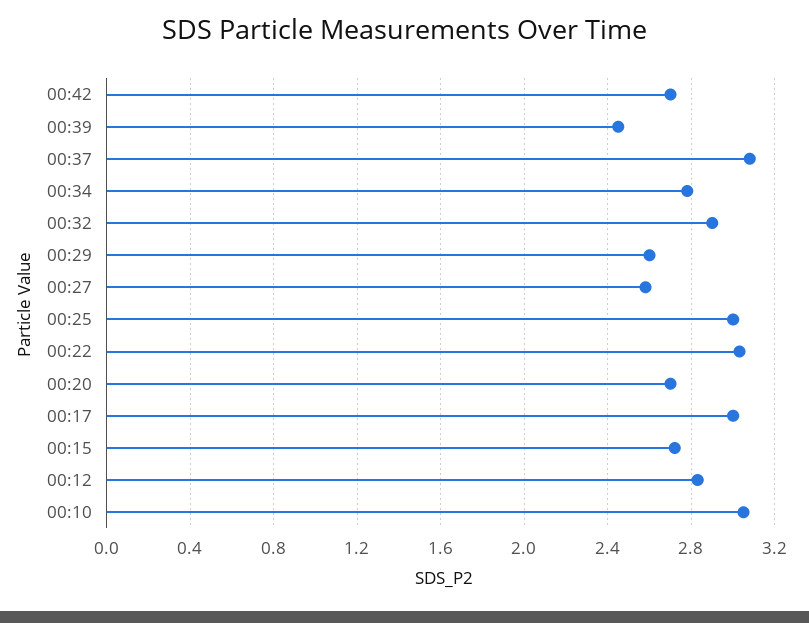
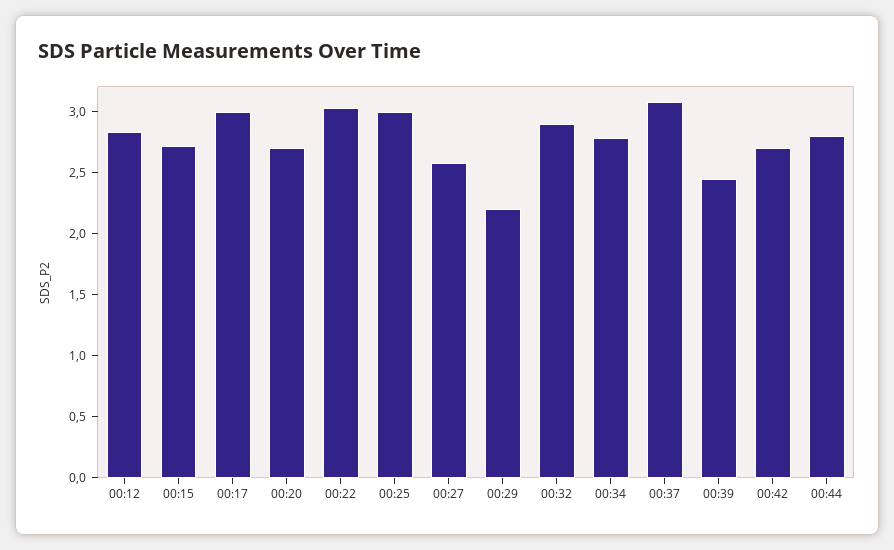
00:29: 2.6 -> 2.2
00:10: 3.05 -> none
00:44: none -> 2.8

